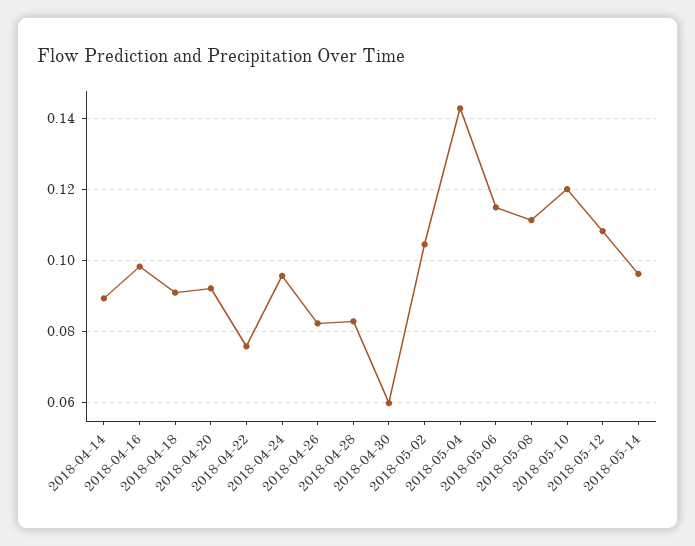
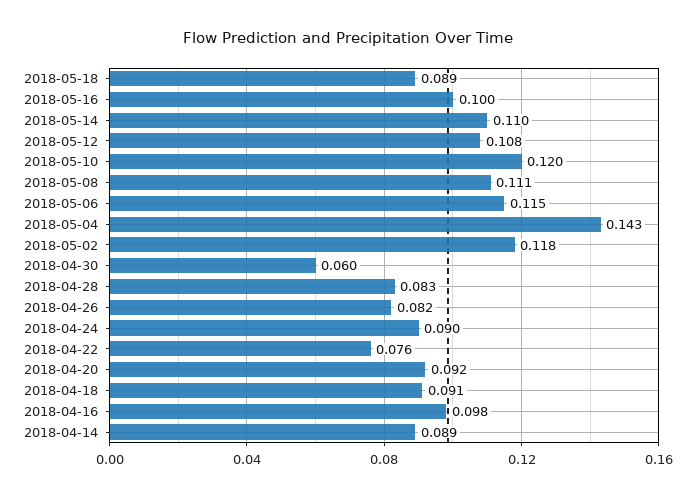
2018-04-24: 0.096 -> 0.09
2018-05-02: 0.104 -> 0.118
2018-05-14: 0.096 -> 0.11
2018-05-18: none -> 0.089
2018-05-16: none -> 0.1

